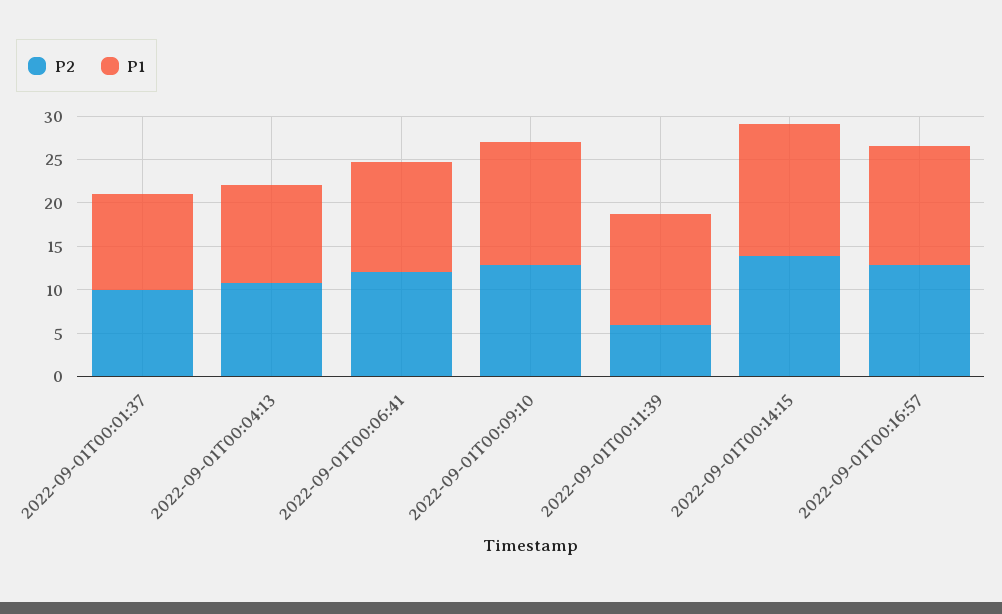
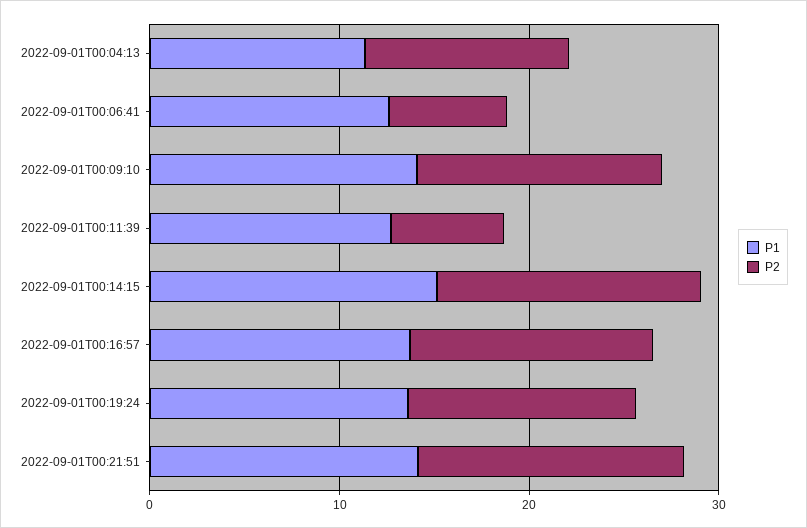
P2, 2022-09-01T00:01:37: 10 -> none
P1, 2022-09-01T00:01:37: 11 -> none
P2, 2022-09-01T00:06:41: 12 -> 6
P1, 2022-09-01T00:19:24: none -> 14
P2, 2022-09-01T00:19:24: none -> 12
P1, 2022-09-01T00:21:51: none -> 14
P2, 2022-09-01T00:21:51: none -> 14

